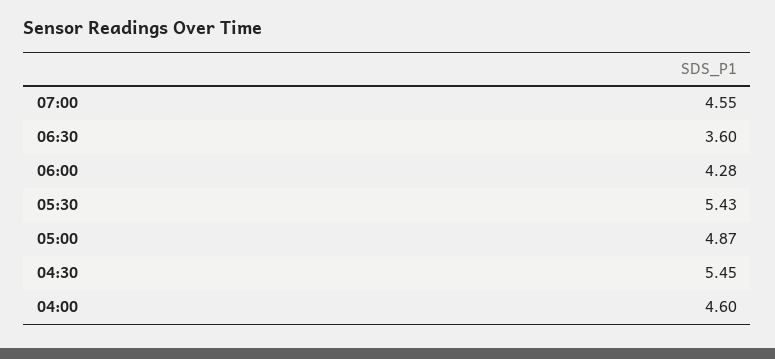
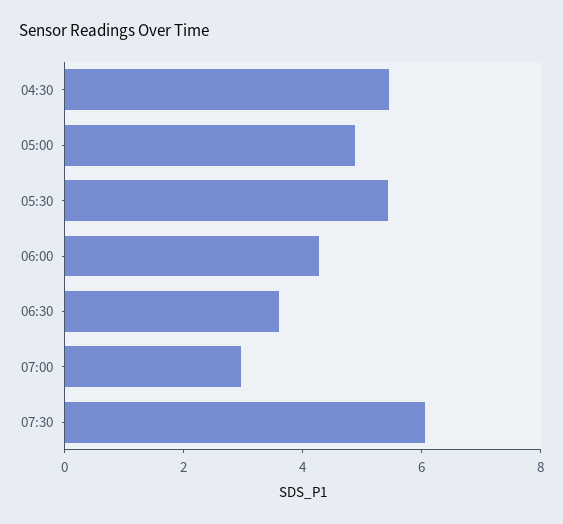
07:00: 4.55 -> 3
04:00: 4.6 -> none
07:30: none -> 6

